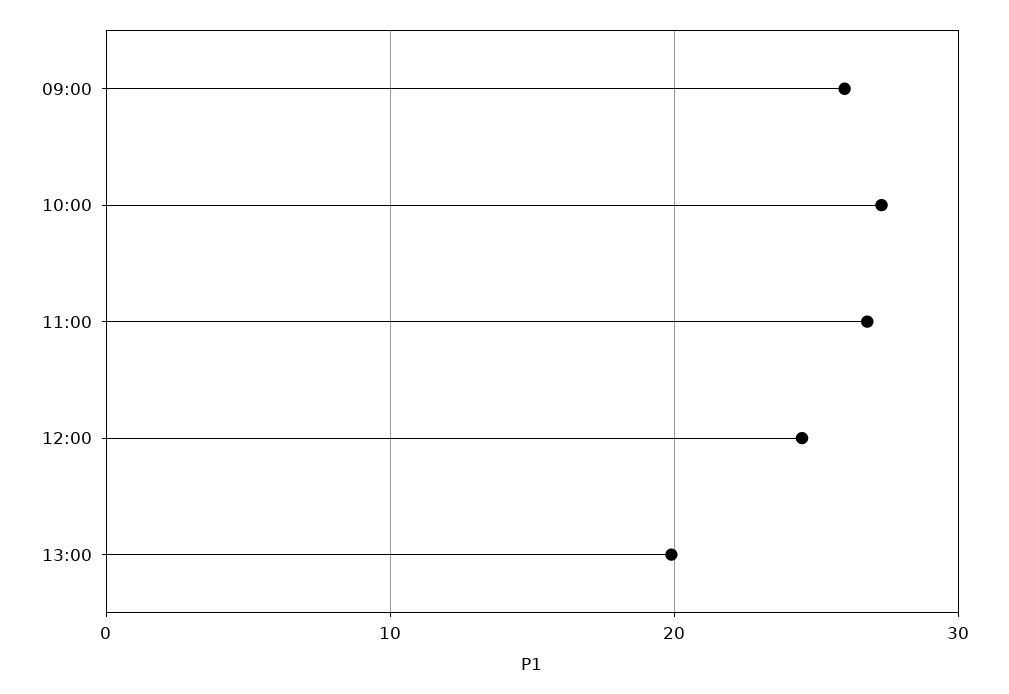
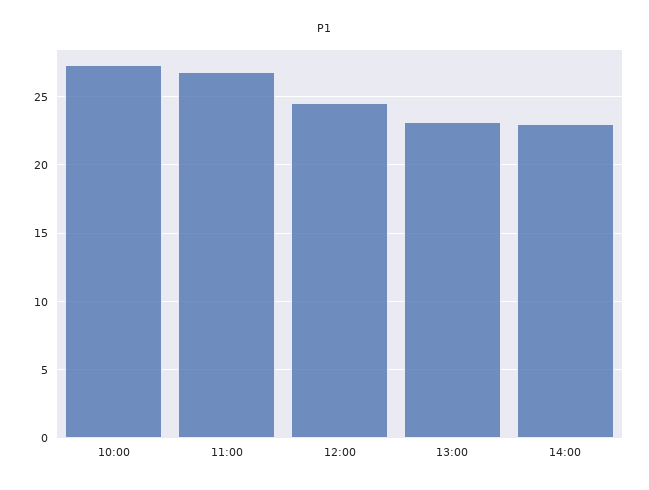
09:00: 26 -> none
13:00: 20 -> 23
14:00: none -> 23

